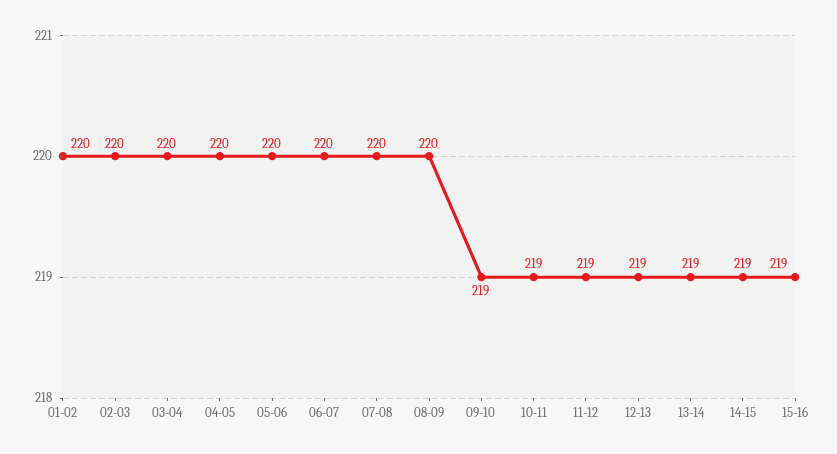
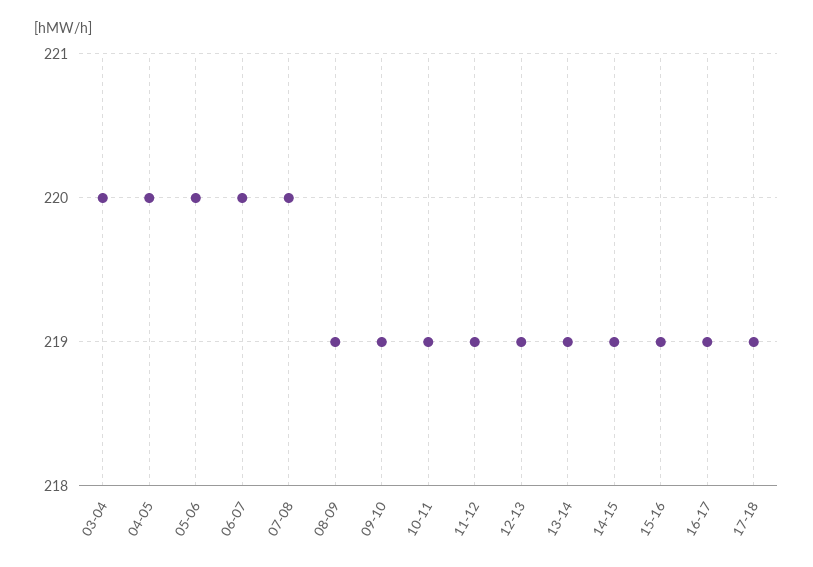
01-02: 220 -> none
02-03: 220 -> none
08-09: 220 -> 219
16-17: none -> 219
17-18: none -> 219

